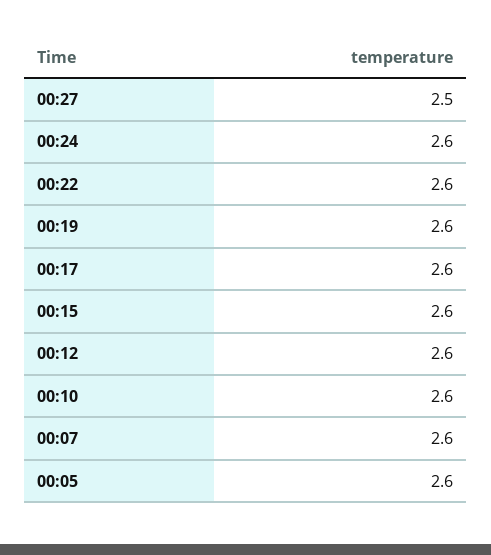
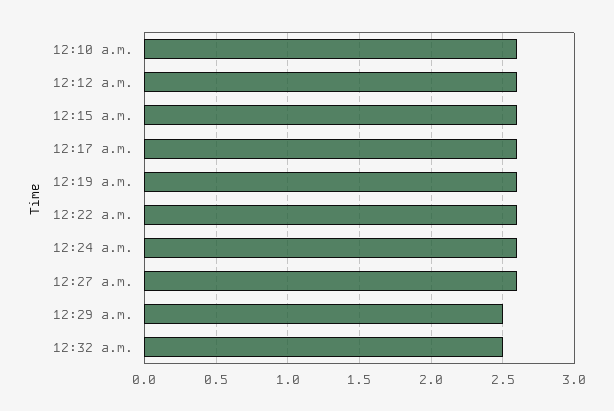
00:27: 2.5 -> 2.6
00:07: 2.6 -> none
00:05: 2.6 -> none
12:29 a.m.: none -> 2.5
12:32 a.m.: none -> 2.5

